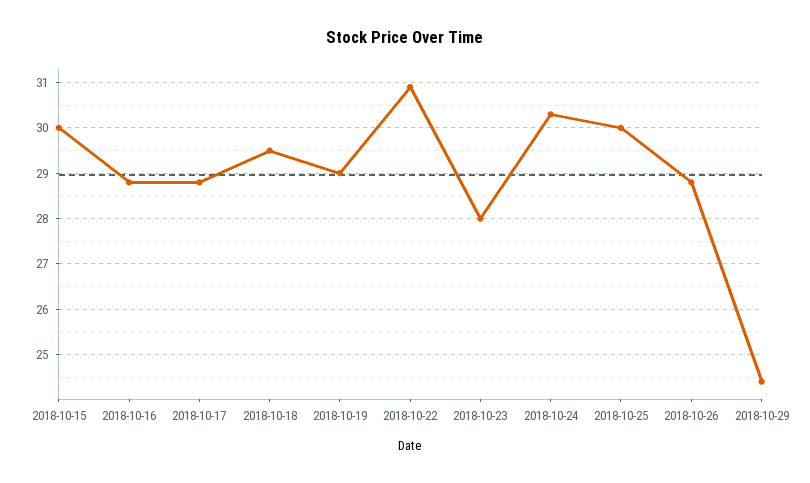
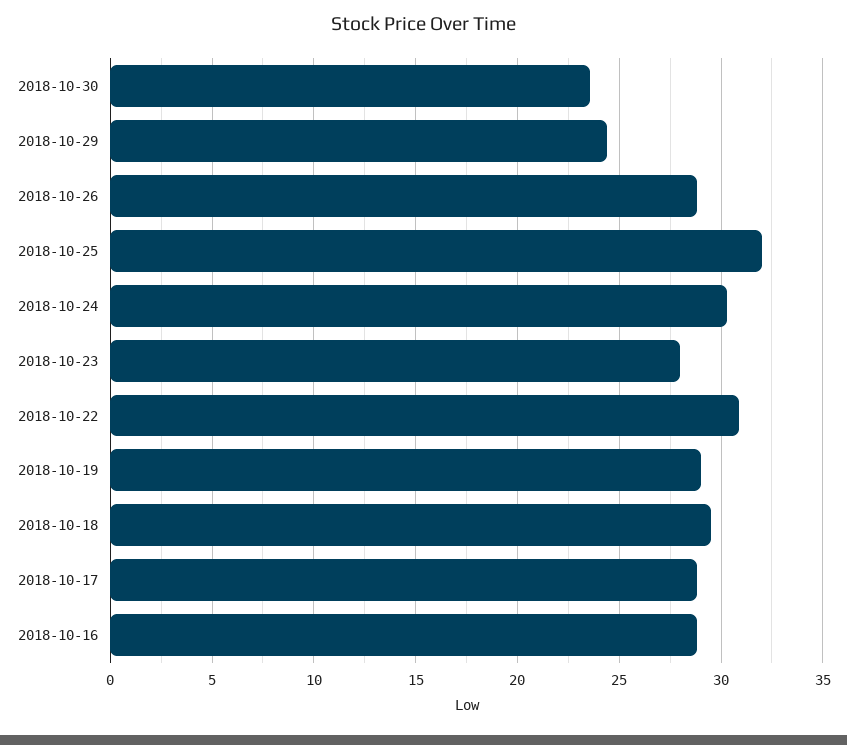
2018-10-15: 30 -> none
2018-10-25: 30 -> 32
2018-10-30: none -> 23.5

